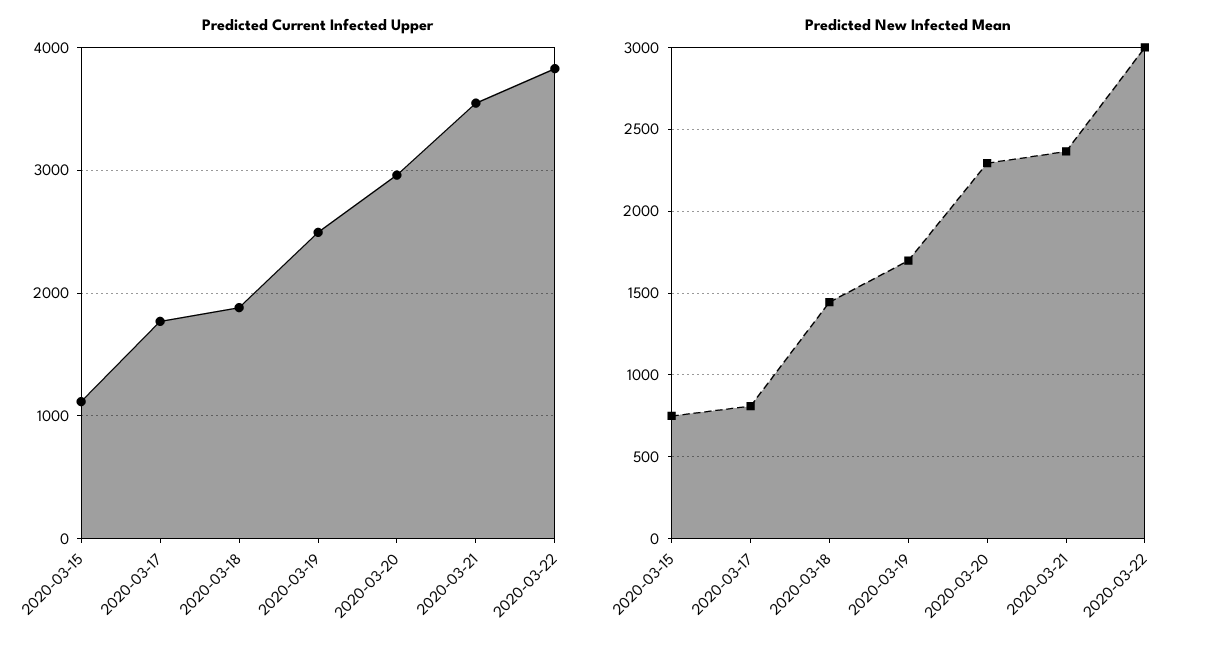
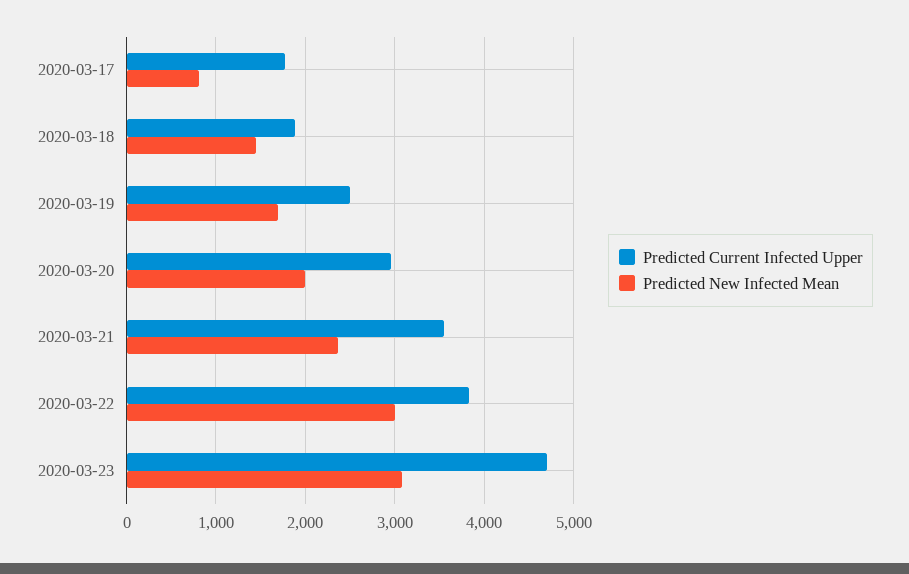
Predicted Current Infected Upper, 2020-03-15: 1100 -> none
Predicted New Infected Mean, 2020-03-15: 750 -> none
Predicted New Infected Mean, 2020-03-20: 2300 -> 2000
Predicted Current Infected Upper, 2020-03-23: none -> 4700
Predicted New Infected Mean, 2020-03-23: none -> 3100

